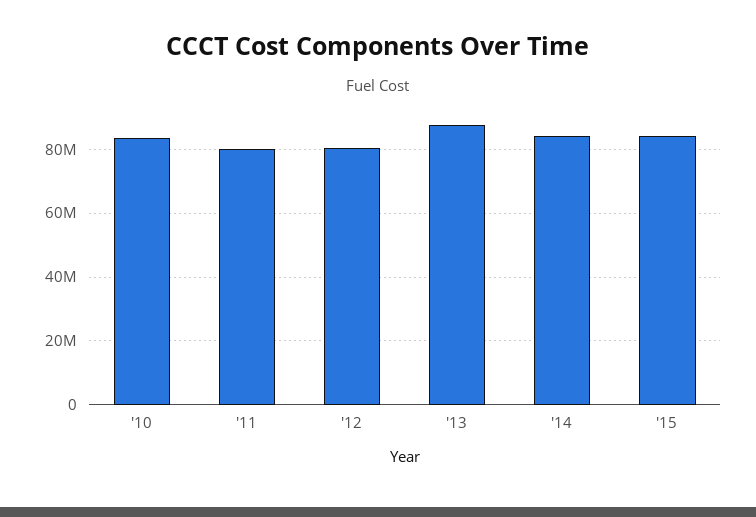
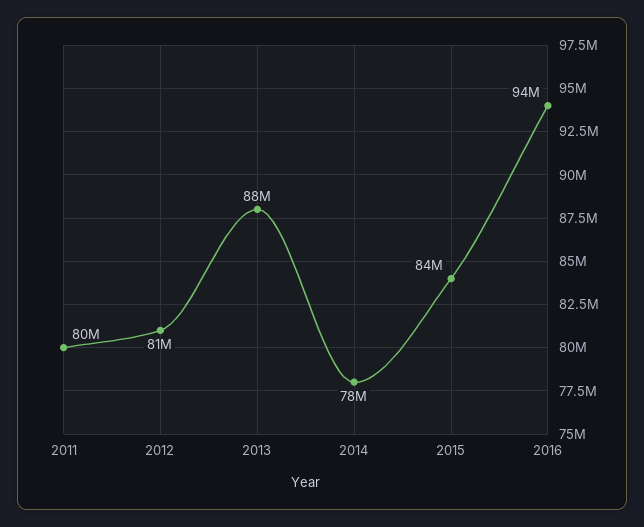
'10: 84000000 -> none
'14: 84000000 -> 78000000
2016: none -> 94000000

